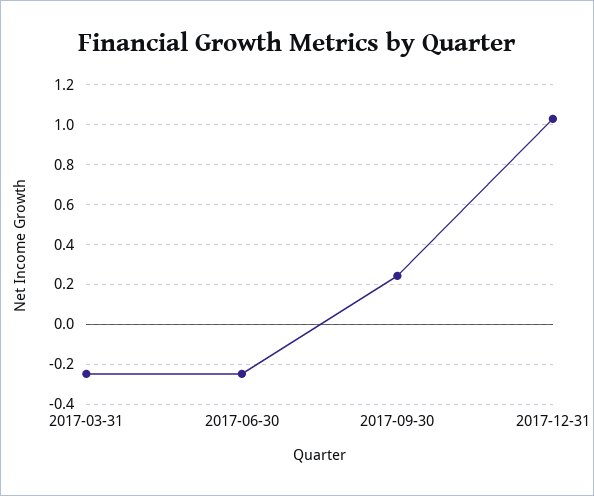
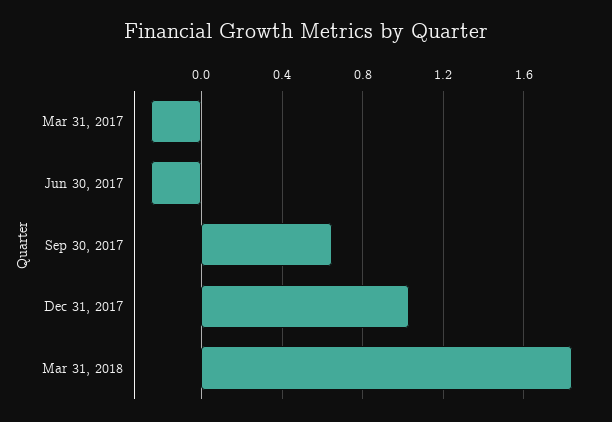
2017-09-30: 0.25 -> 0.65
Mar 31, 2018: none -> 1.85

